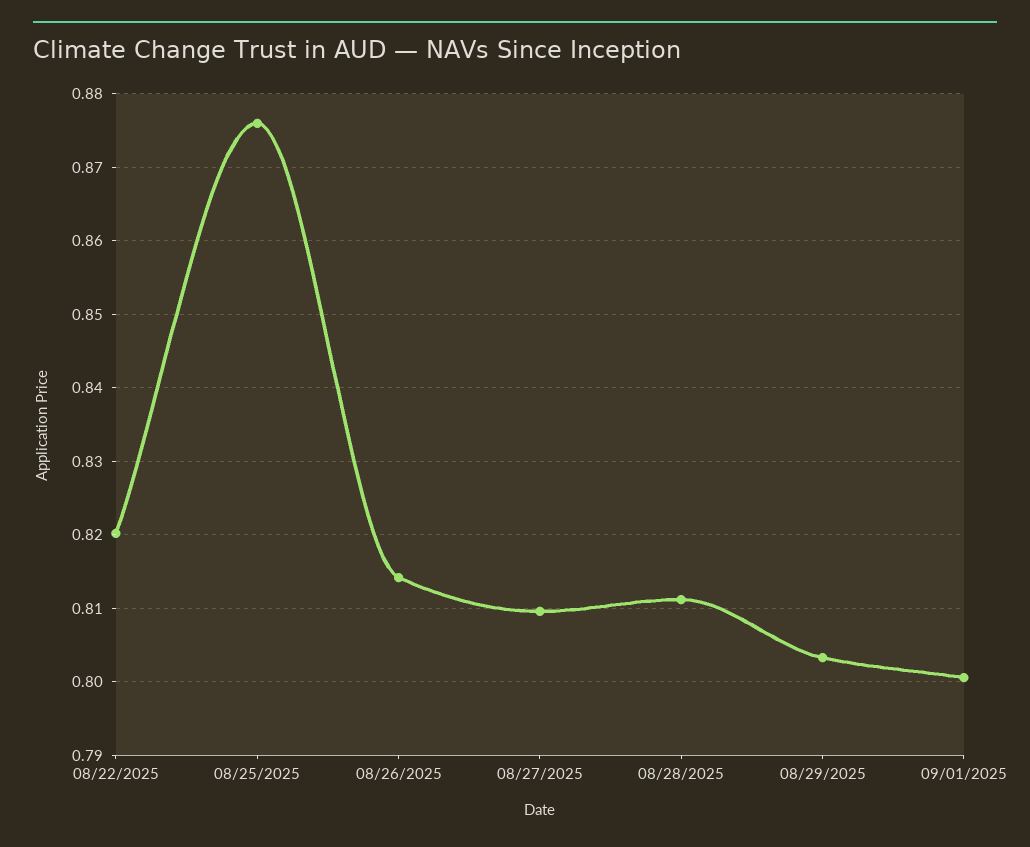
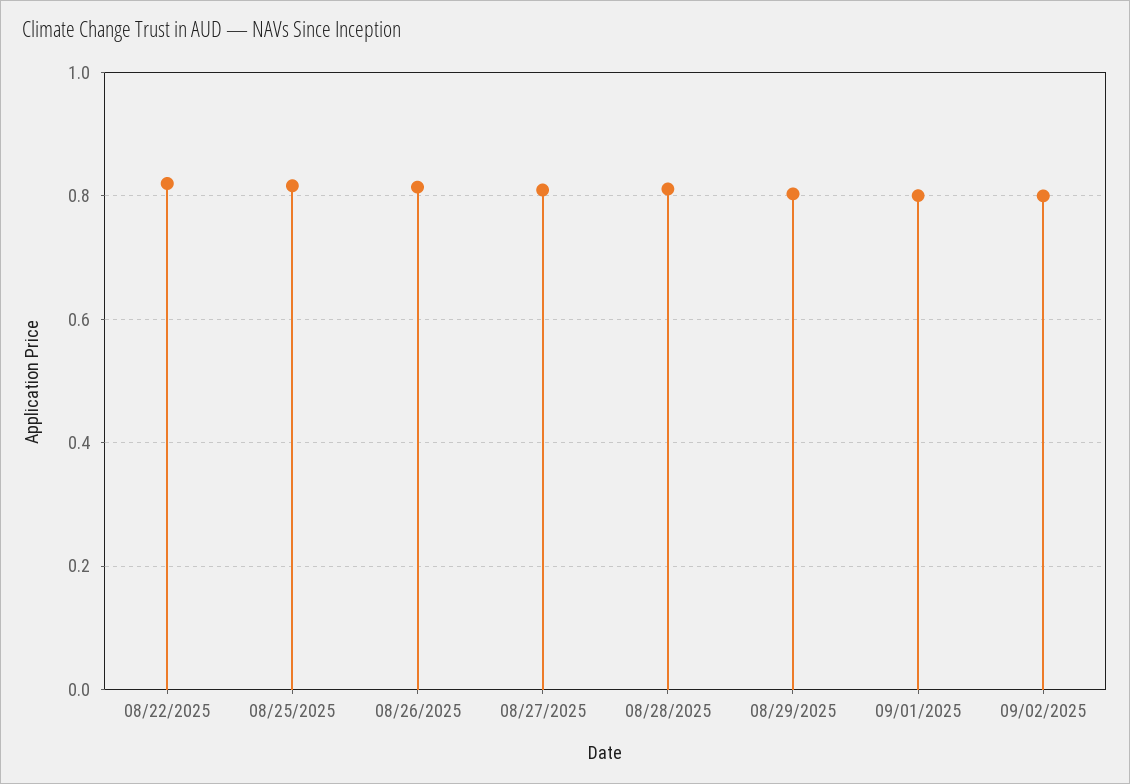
08/25/2025: 0.876 -> 0.82
09/02/2025: none -> 0.8

